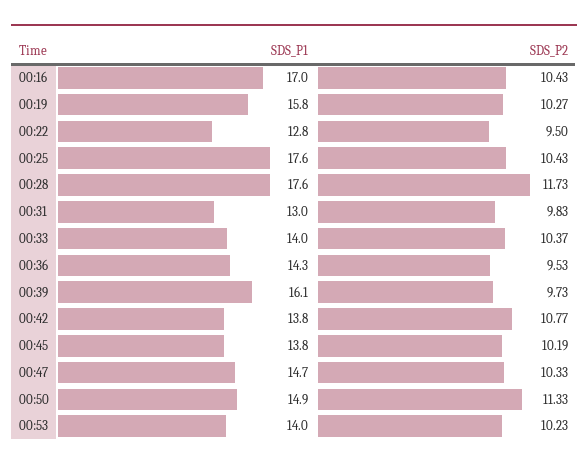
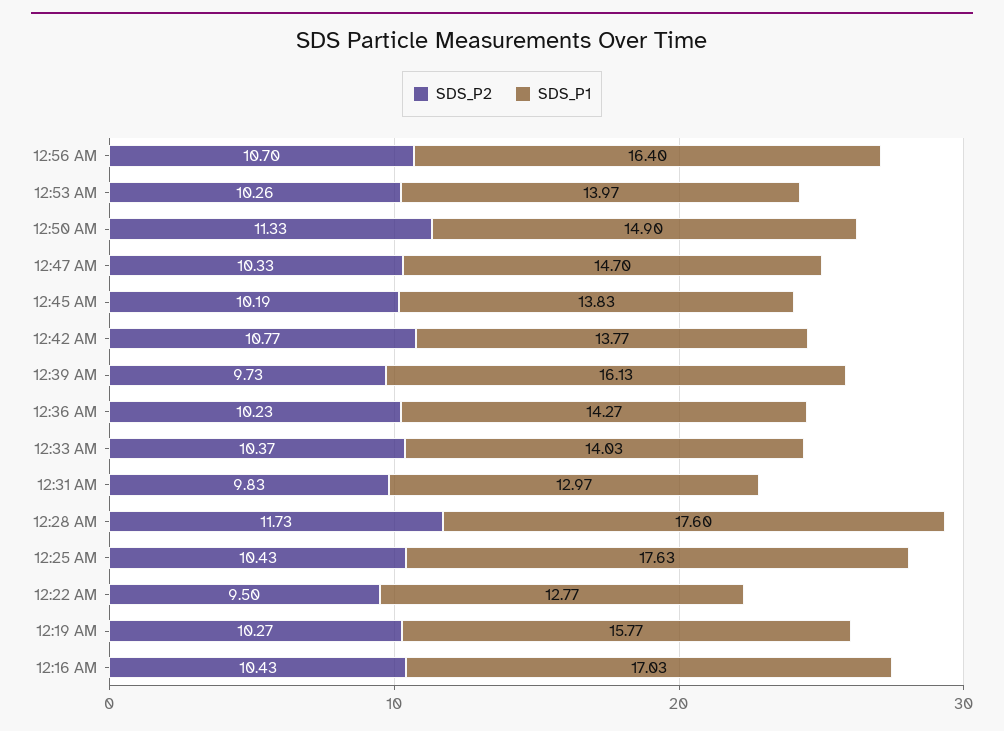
SDS_P2, 00:36: 9.53 -> 10.23
SDS_P2, 00:53: 10.23 -> 10.26
SDS_P2, 12:56 AM: none -> 10.7
SDS_P1, 12:56 AM: none -> 16.4

